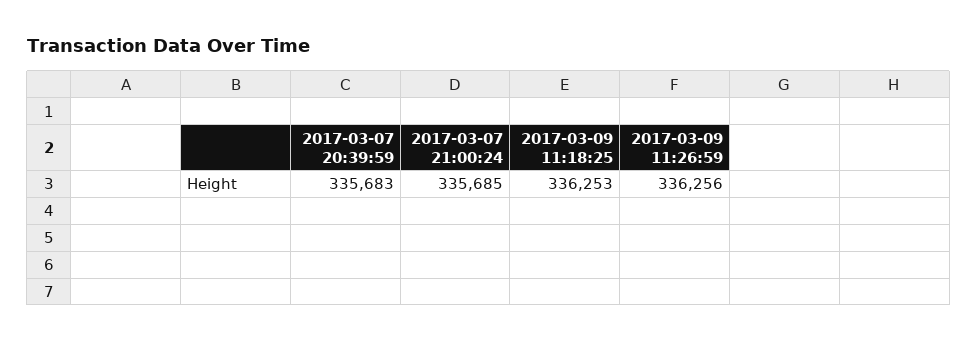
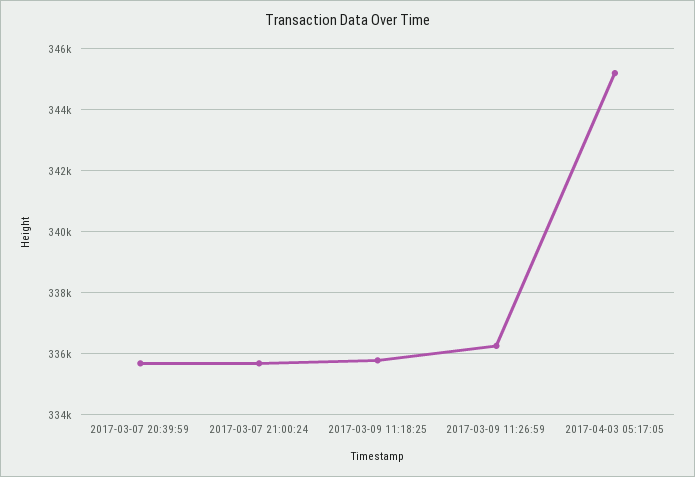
2017-03-09 11:18:25: 336253 -> 335800
2017-04-03 05:17:05: none -> 345200

